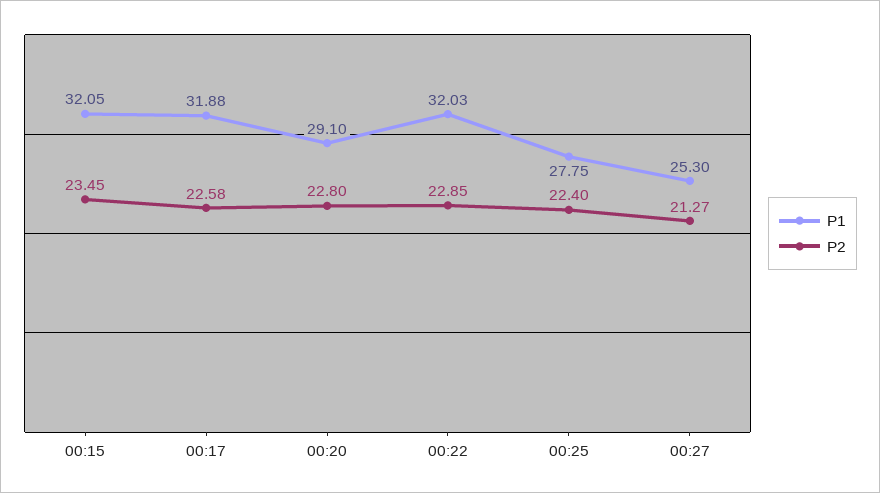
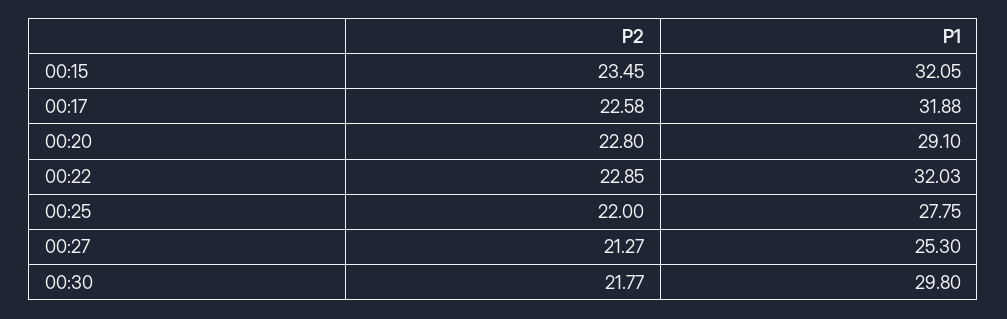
P2, 00:25: 22.4 -> 22
P2, 00:30: none -> 21.77
P1, 00:30: none -> 29.8

